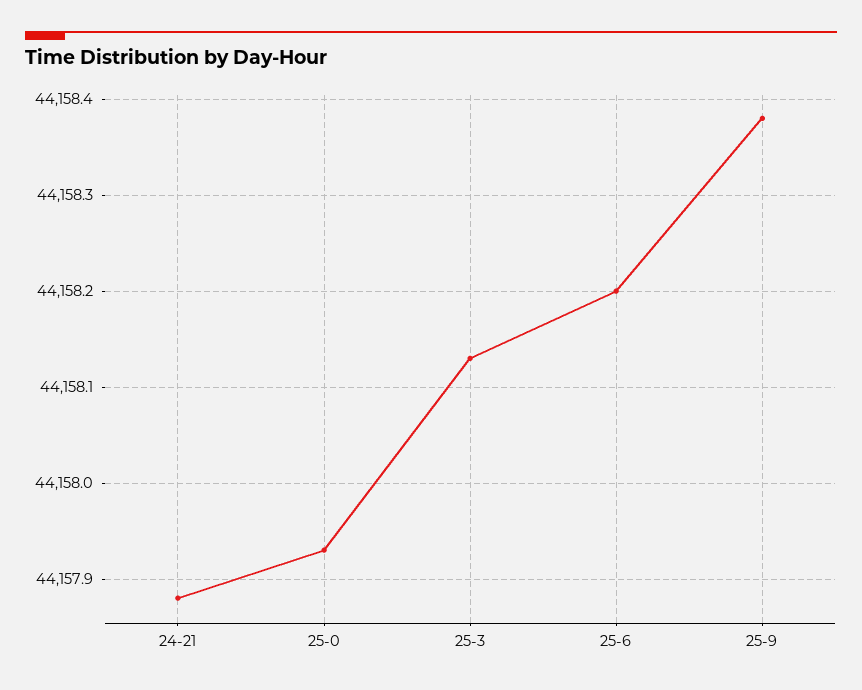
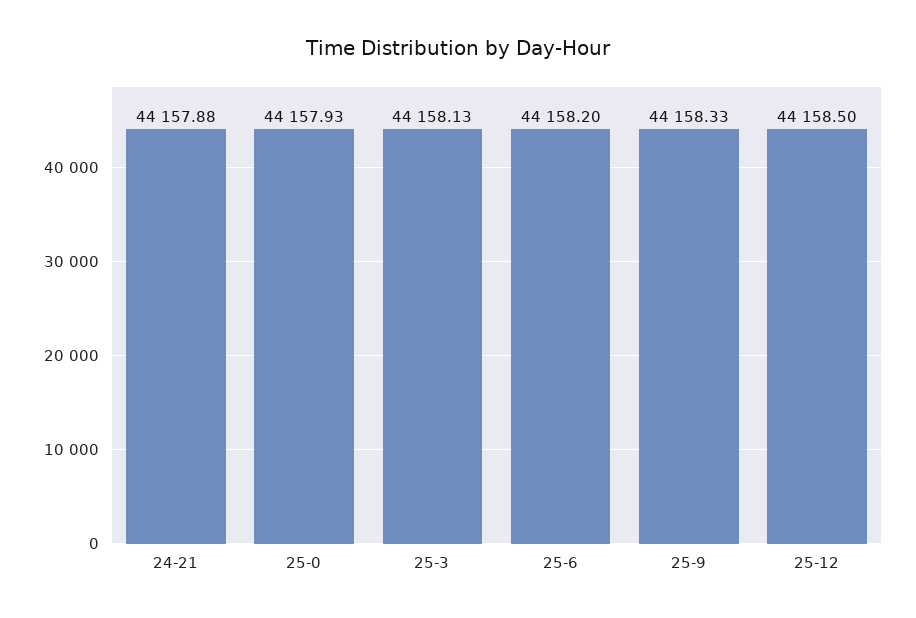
25-9: 44158.38 -> 44158.33
25-12: none -> 44158.5

